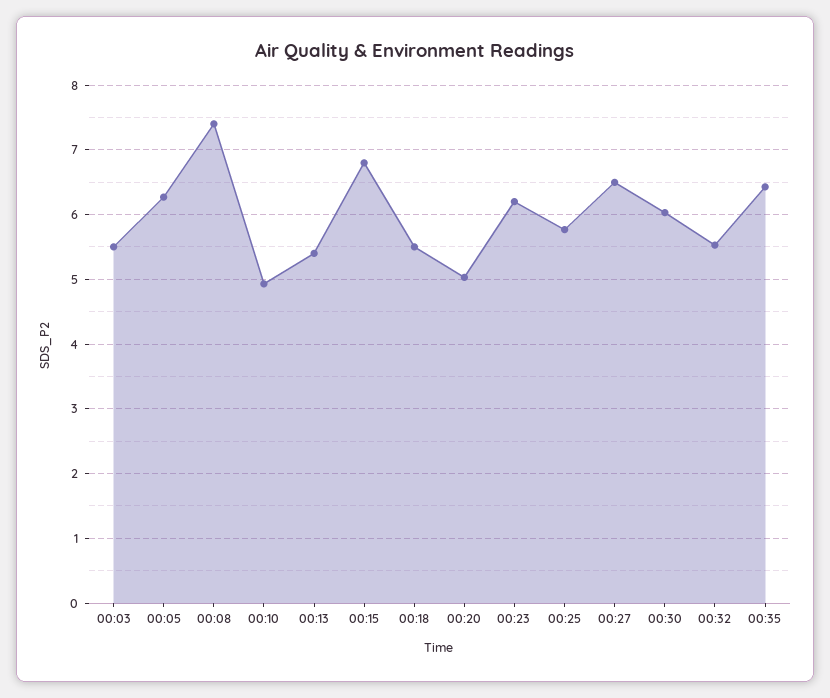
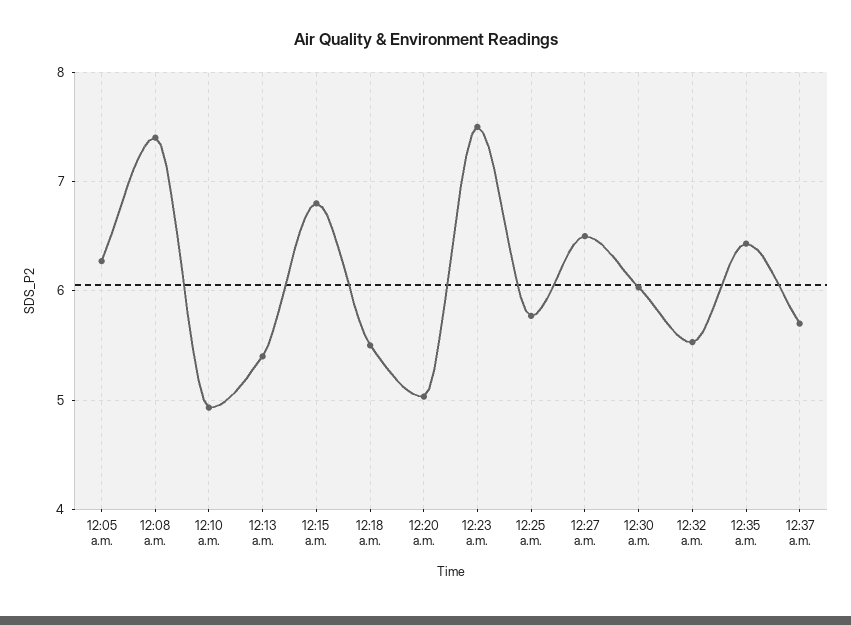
00:03: 5.5 -> none
00:23: 6.2 -> 7.5
12:37 a.m.: none -> 5.7

